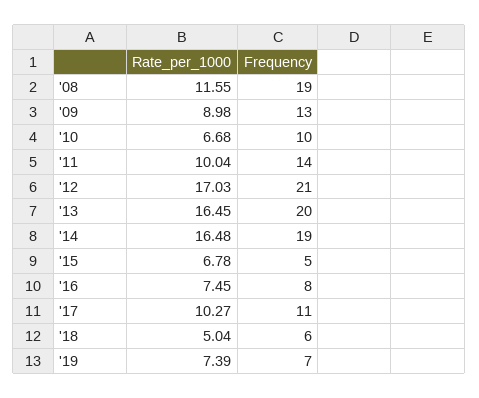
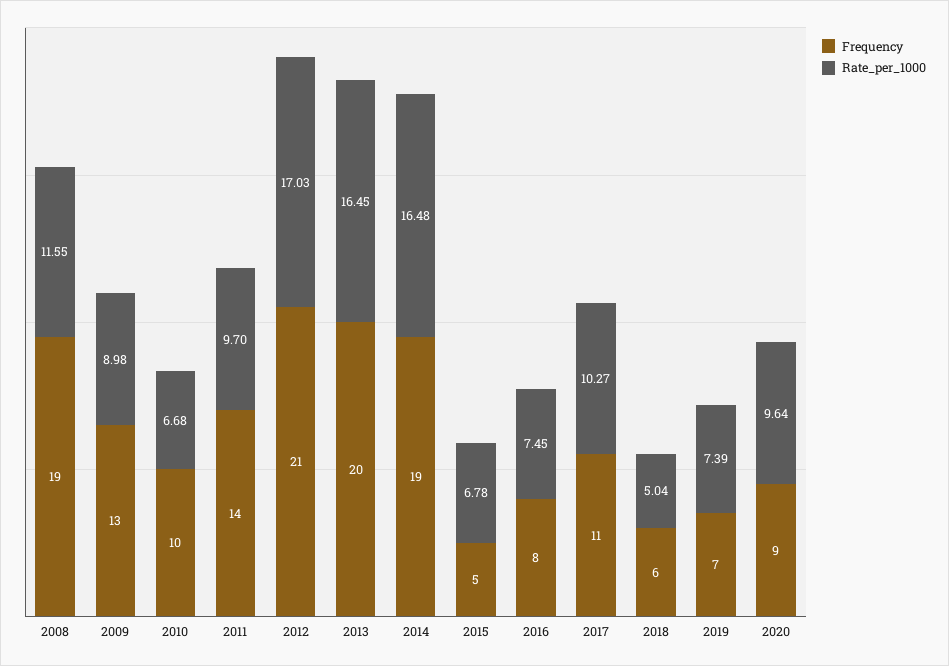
Rate_per_1000, '11: 10.04 -> 9.7
Frequency, 2020: none -> 9
Rate_per_1000, 2020: none -> 9.64

